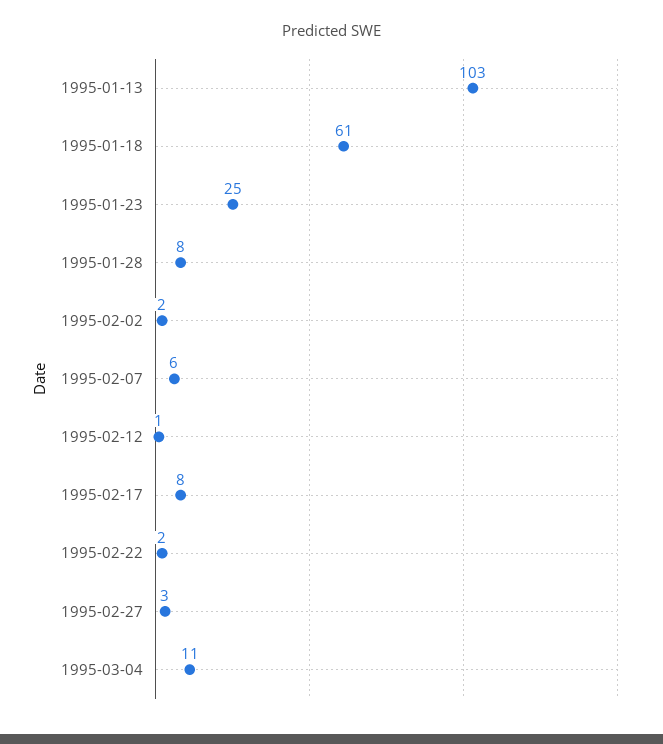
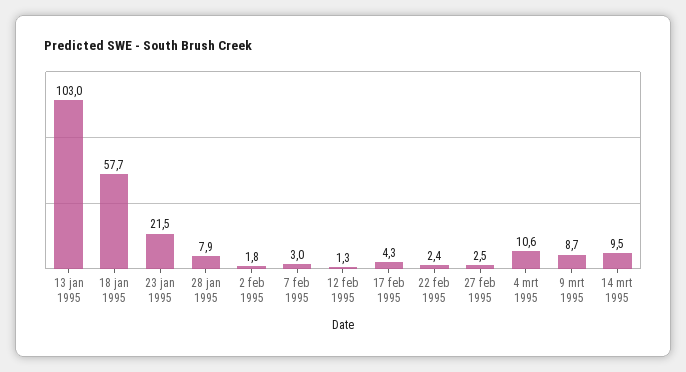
1995-01-18: 61 -> 57.7
1995-01-23: 25 -> 21.5
1995-02-07: 6 -> 3
1995-02-17: 8 -> 4.3
9 mrt 1995: none -> 8.7
14 mrt 1995: none -> 9.5

